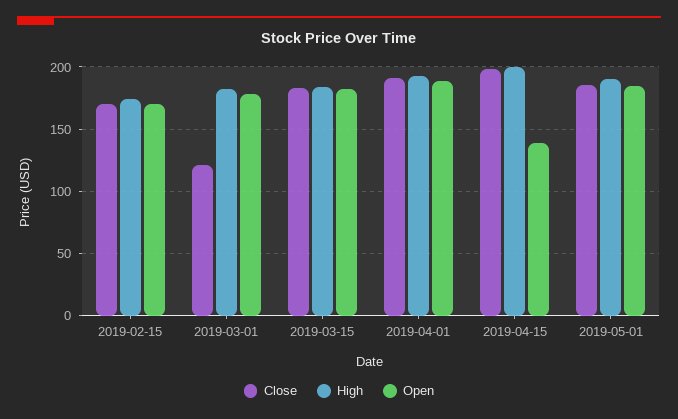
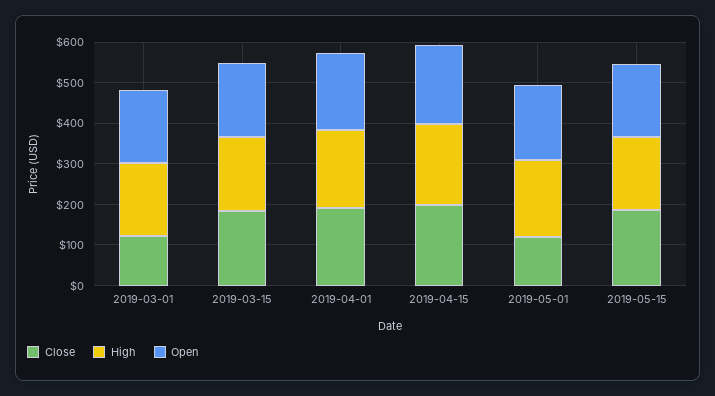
Close, 2019-02-15: 170 -> none
High, 2019-02-15: 175 -> none
Open, 2019-02-15: 170 -> none
Open, 2019-04-15: 140 -> 200
Close, 2019-05-01: 185 -> 120
Close, 2019-05-15: none -> 180
High, 2019-05-15: none -> 180
Open, 2019-05-15: none -> 180

